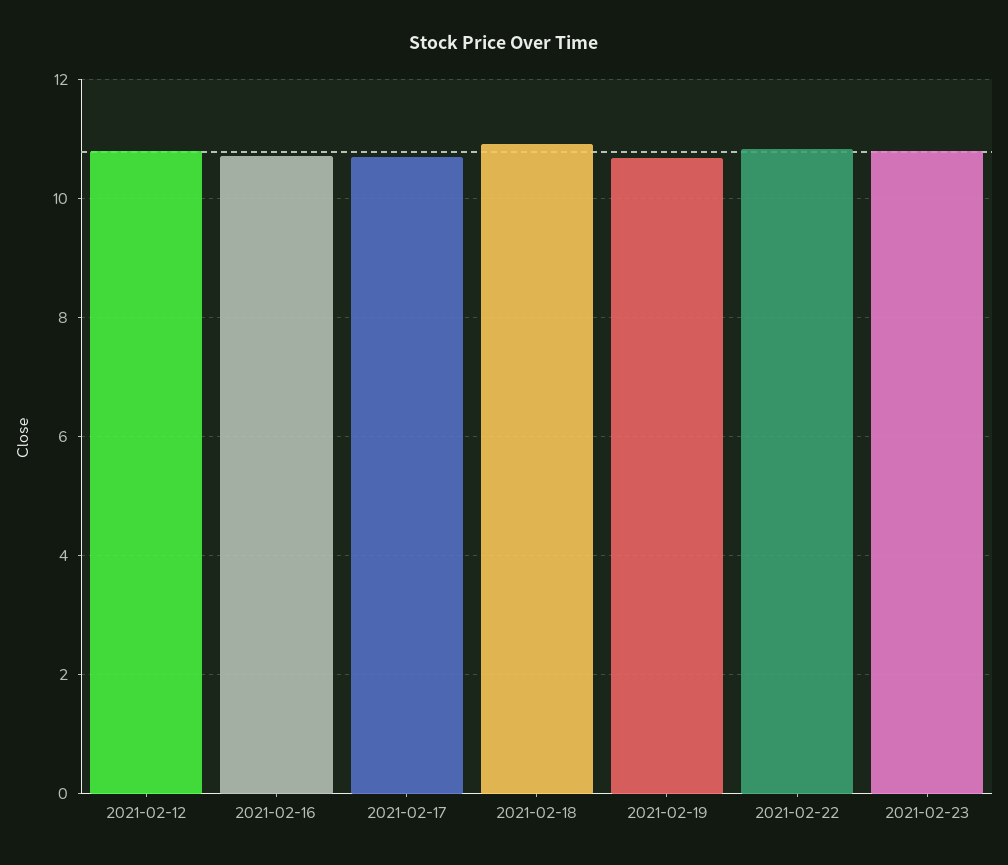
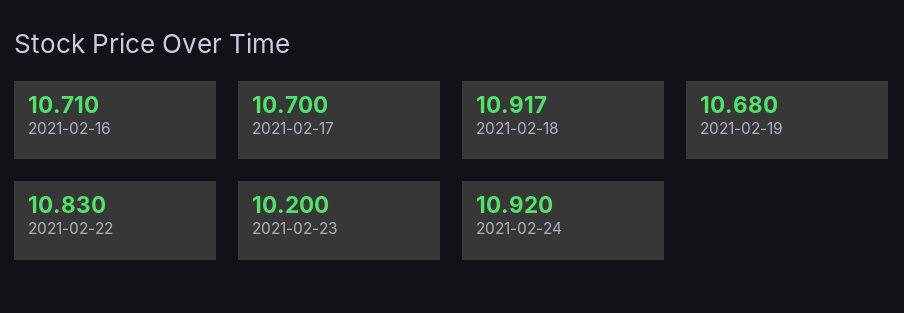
2021-02-12: 10.8 -> none
2021-02-23: 10.8 -> 10.2
2021-02-24: none -> 10.92

